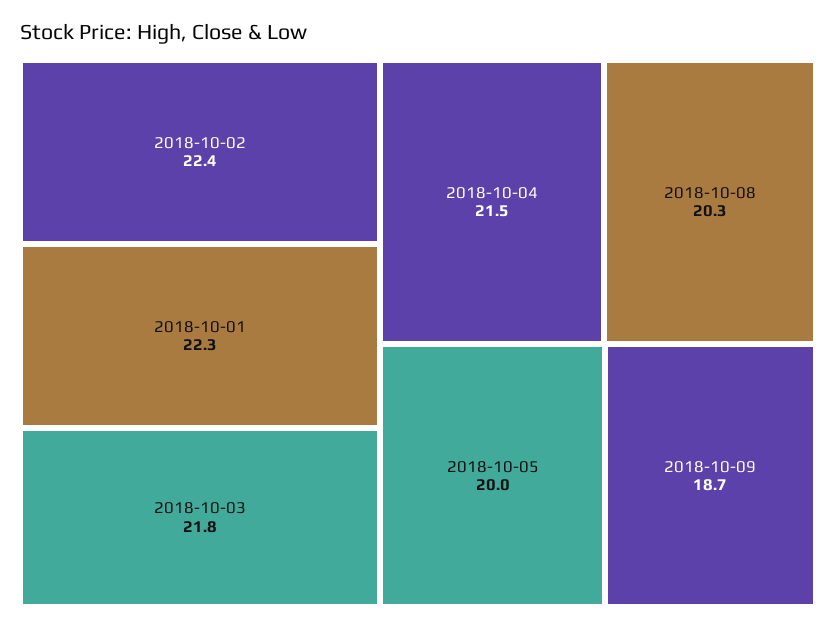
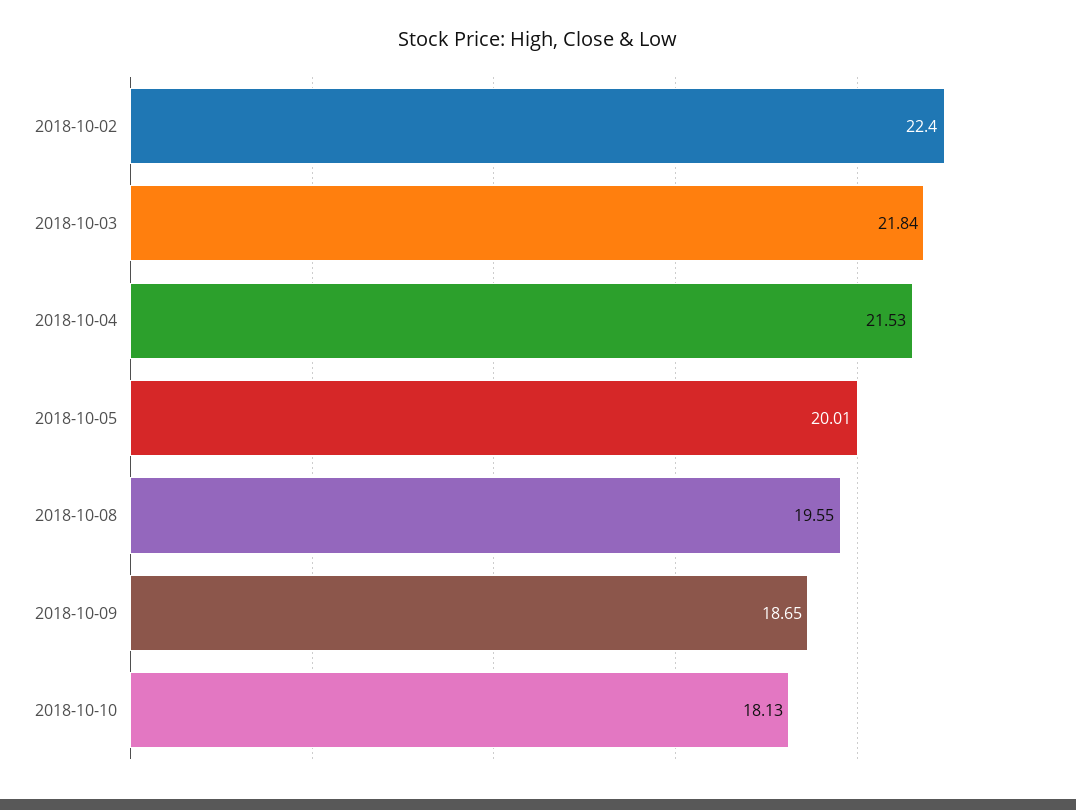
2018-10-01: 22.3 -> none
2018-10-08: 20.3 -> 19.55
2018-10-10: none -> 18.13

